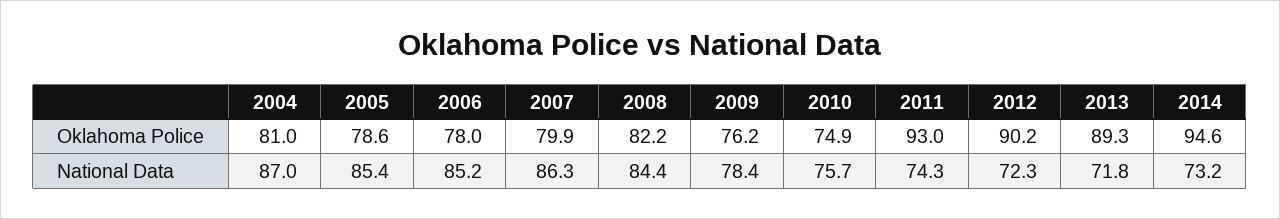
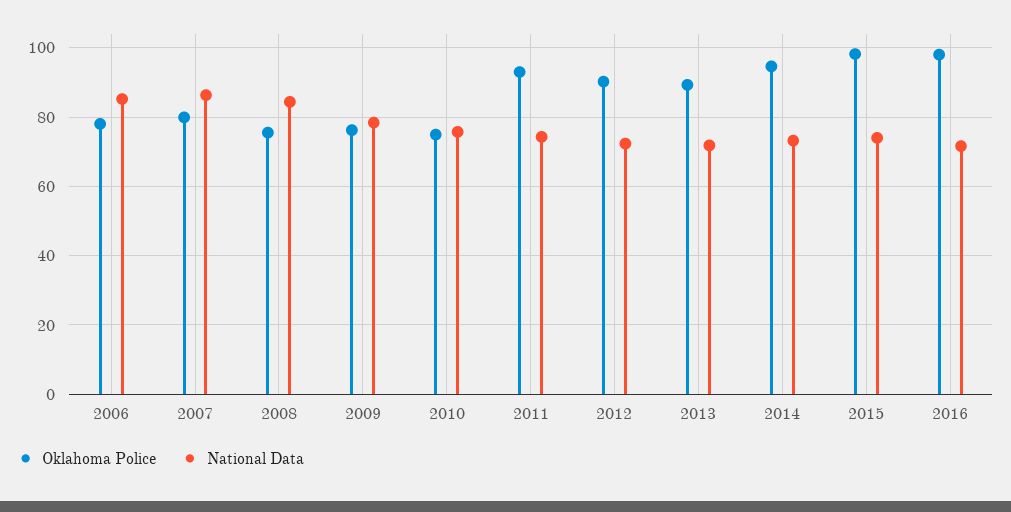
Oklahoma Police, 2004: 81 -> none
Oklahoma Police, 2005: 78.6 -> none
Oklahoma Police, 2008: 82.2 -> 76
National Data, 2004: 87 -> none
National Data, 2005: 85.4 -> none
Oklahoma Police, 2015: none -> 98
National Data, 2015: none -> 74
Oklahoma Police, 2016: none -> 98
National Data, 2016: none -> 72

